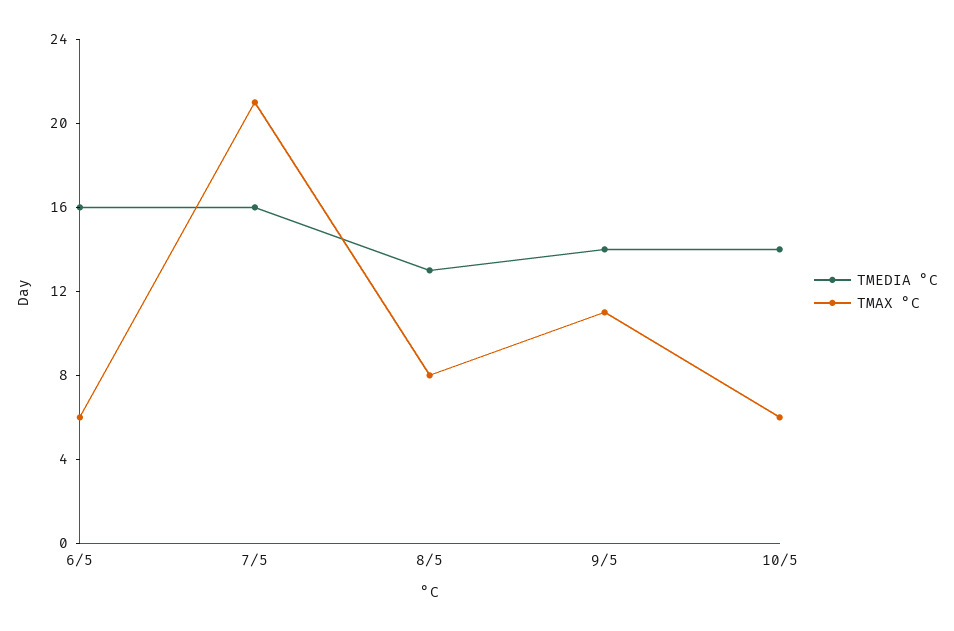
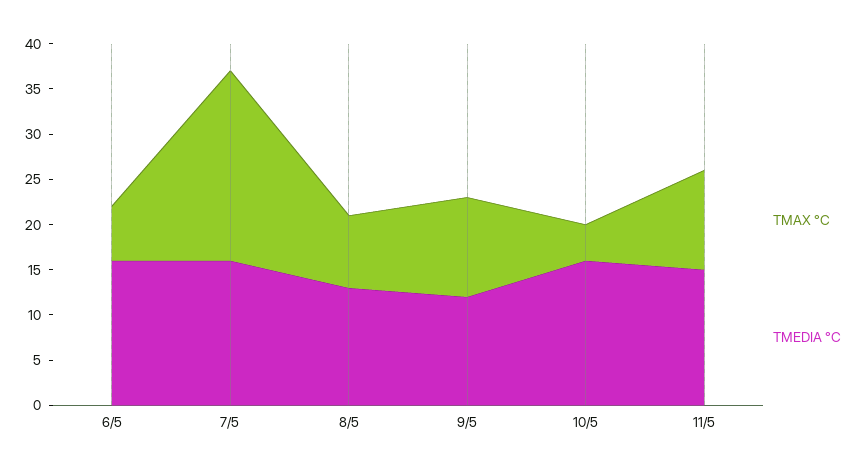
TMEDIA °C, 9/5: 14 -> 12
TMEDIA °C, 10/5: 14 -> 16
TMAX °C, 10/5: 6 -> 4
TMAX °C, 11/5: none -> 11
TMEDIA °C, 11/5: none -> 15

